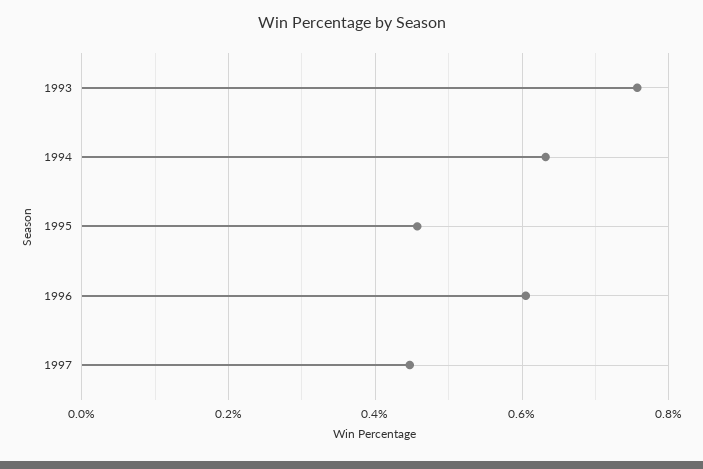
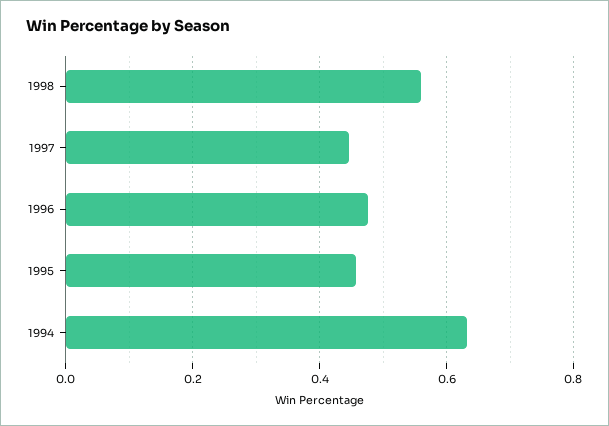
1993: 0.76 -> none
1996: 0.6 -> 0.48
1998: none -> 0.56

